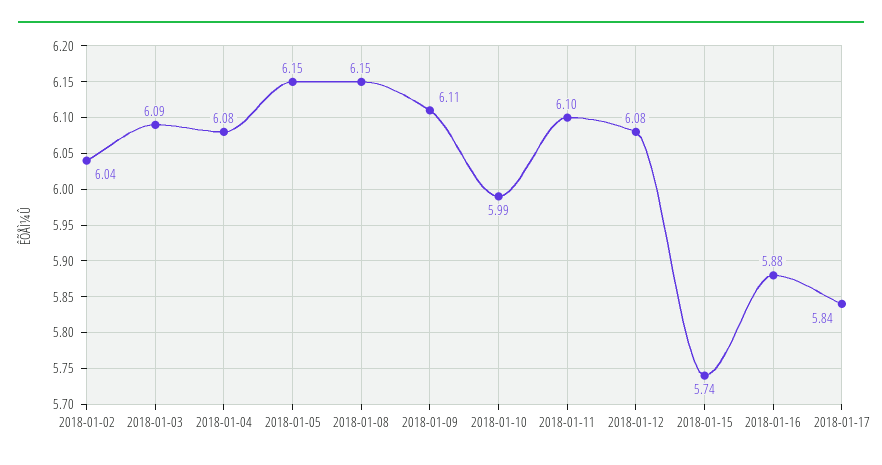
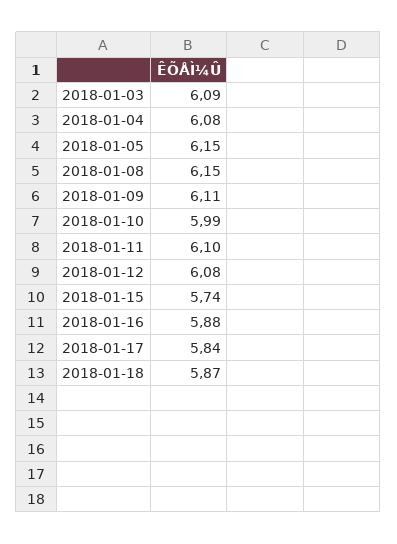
2018-01-02: 6.04 -> none
2018-01-18: none -> 5.87

